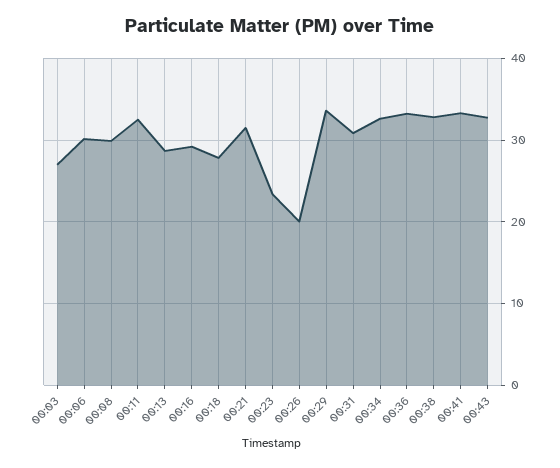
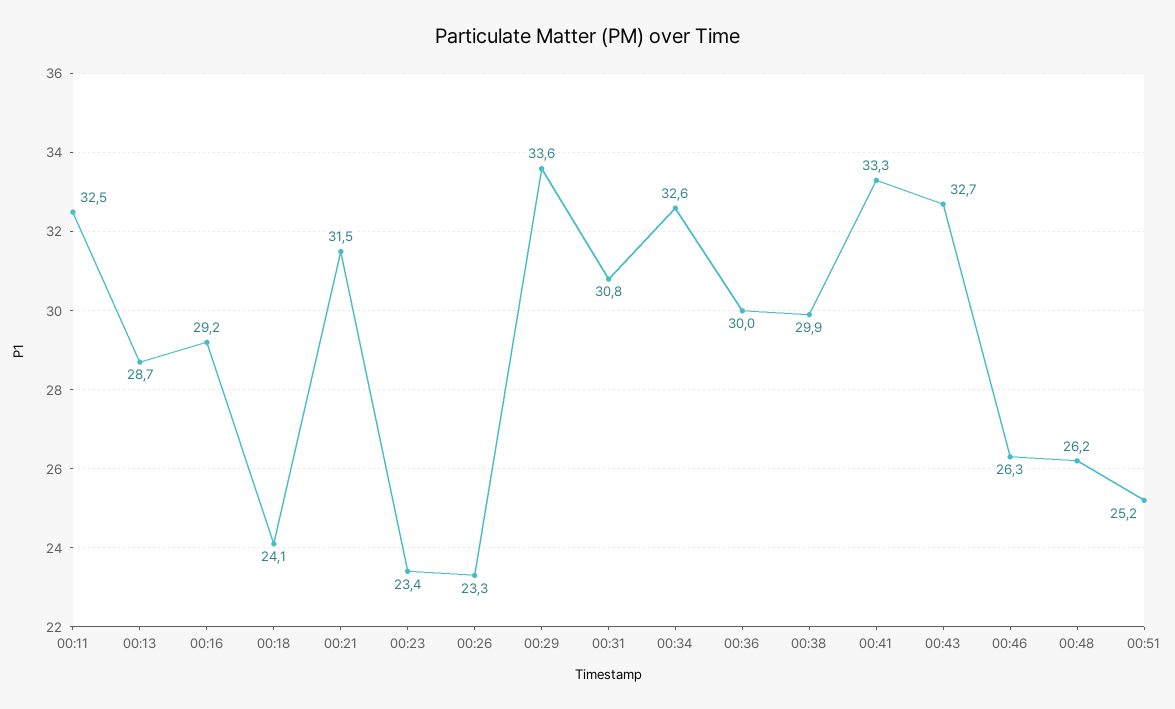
00:03: 27 -> none
00:06: 30 -> none
00:08: 30 -> none
00:18: 28 -> 24.1
00:26: 20 -> 23.3
00:36: 33 -> 30
00:38: 33 -> 29.9
00:46: none -> 26.3
00:48: none -> 26.2
00:51: none -> 25.2

